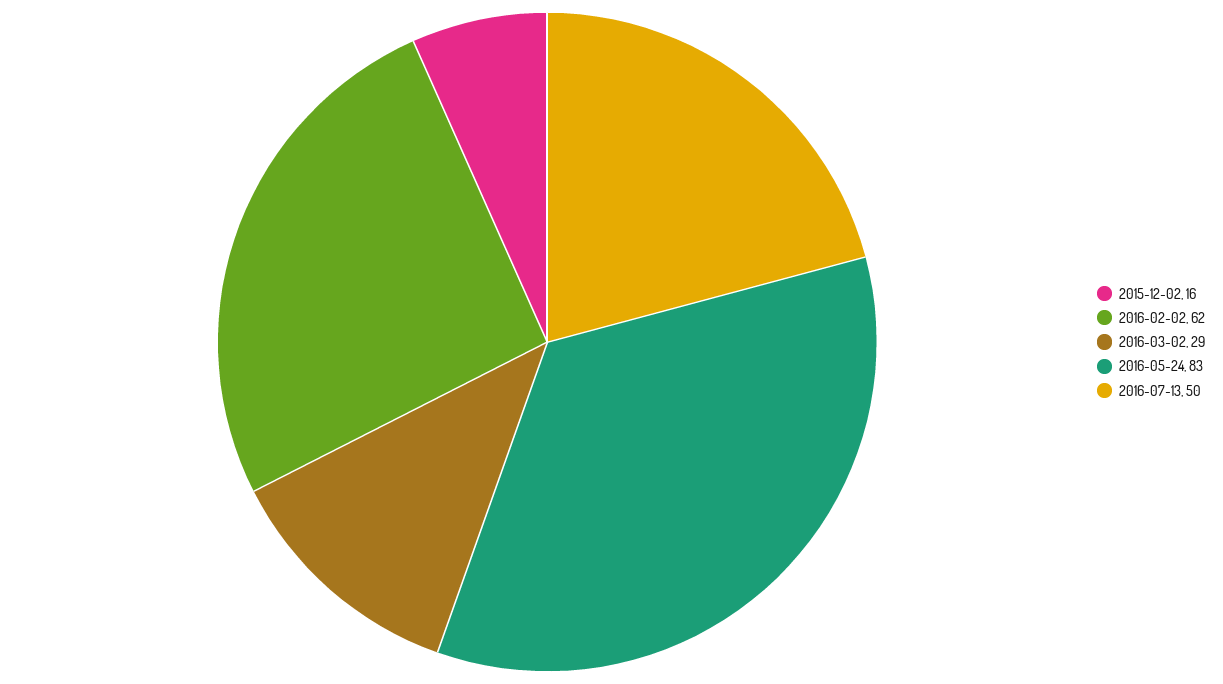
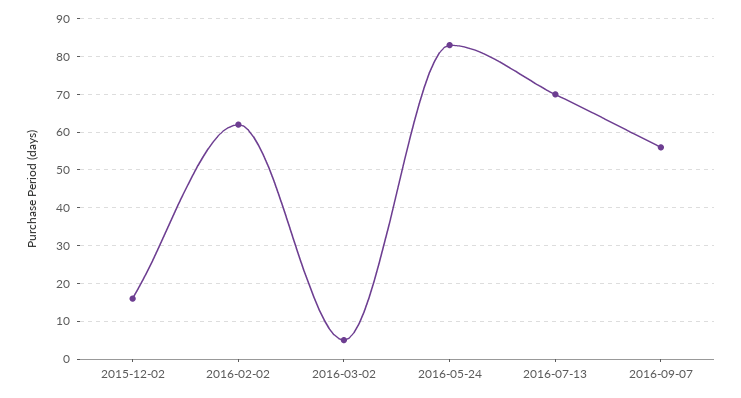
2016-03-02: 29 -> 5
2016-07-13: 50 -> 70
2016-09-07: none -> 55

